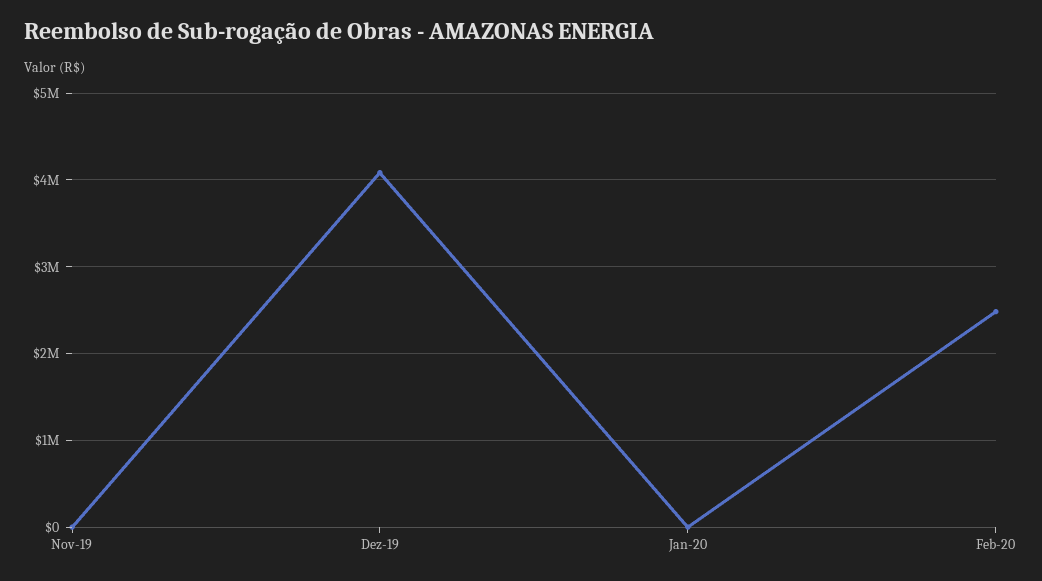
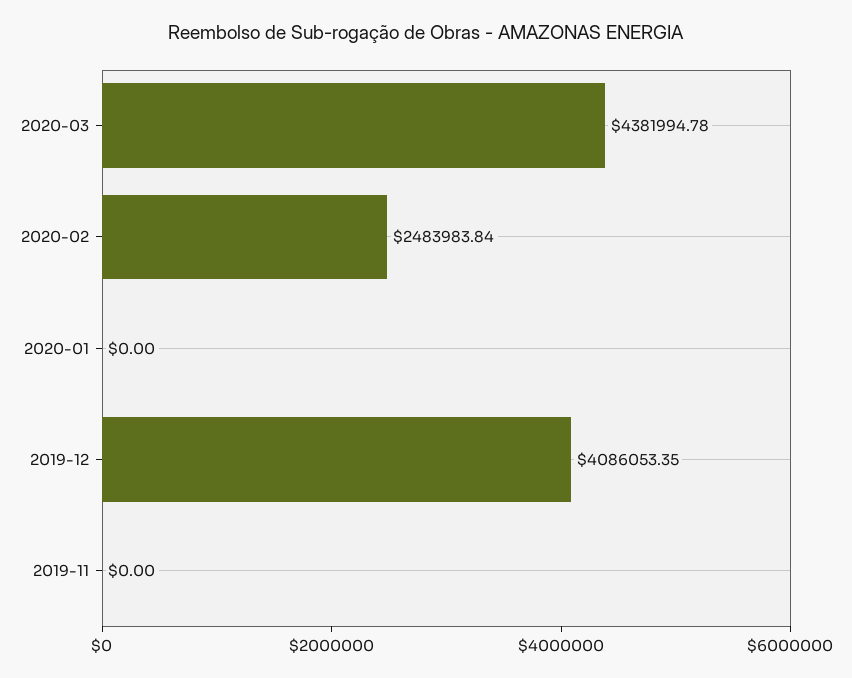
2020-03: none -> 4381994.78

